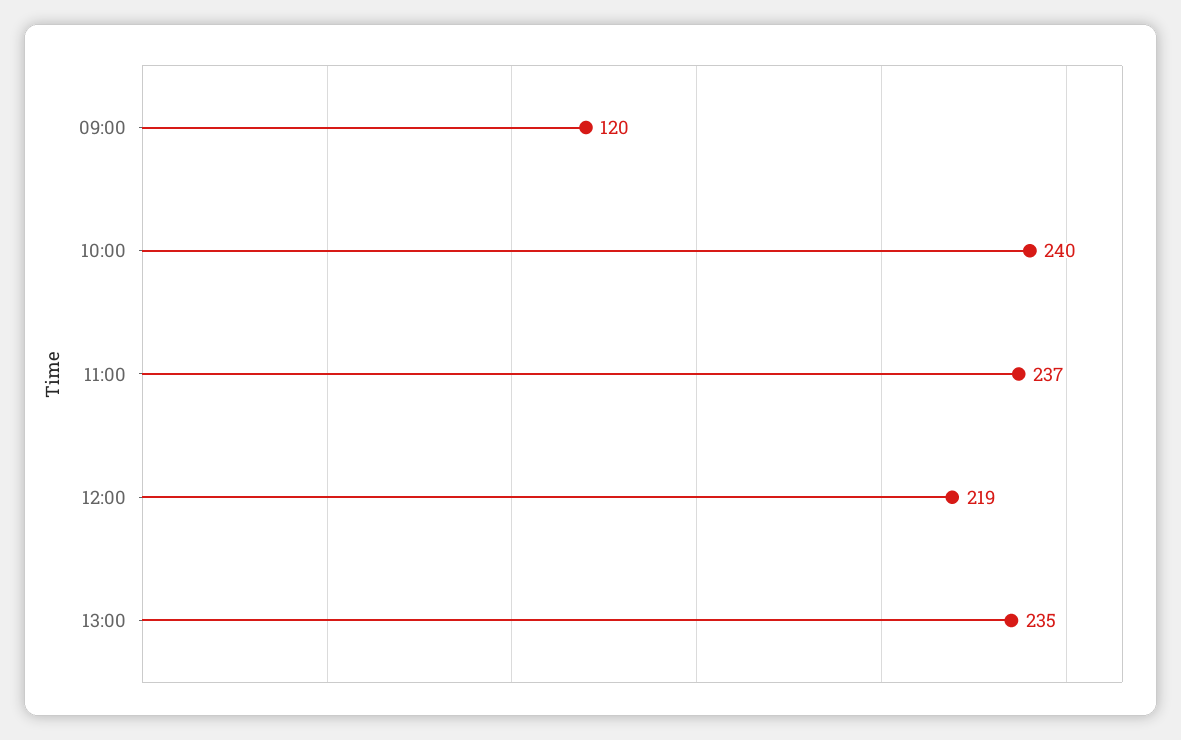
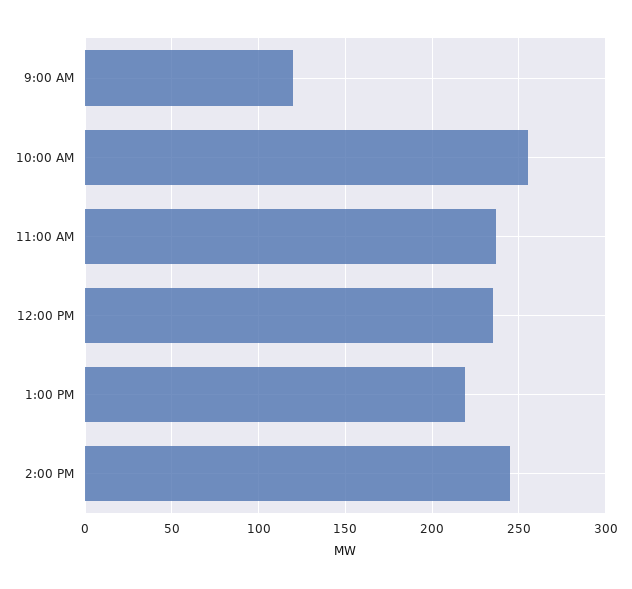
10:00: 240 -> 255
12:00: 219 -> 235
13:00: 235 -> 220
2:00 PM: none -> 245

